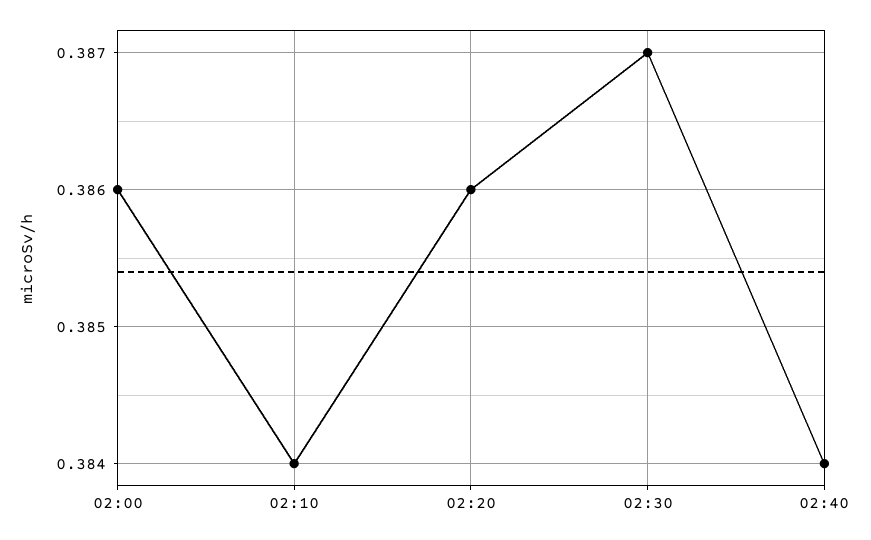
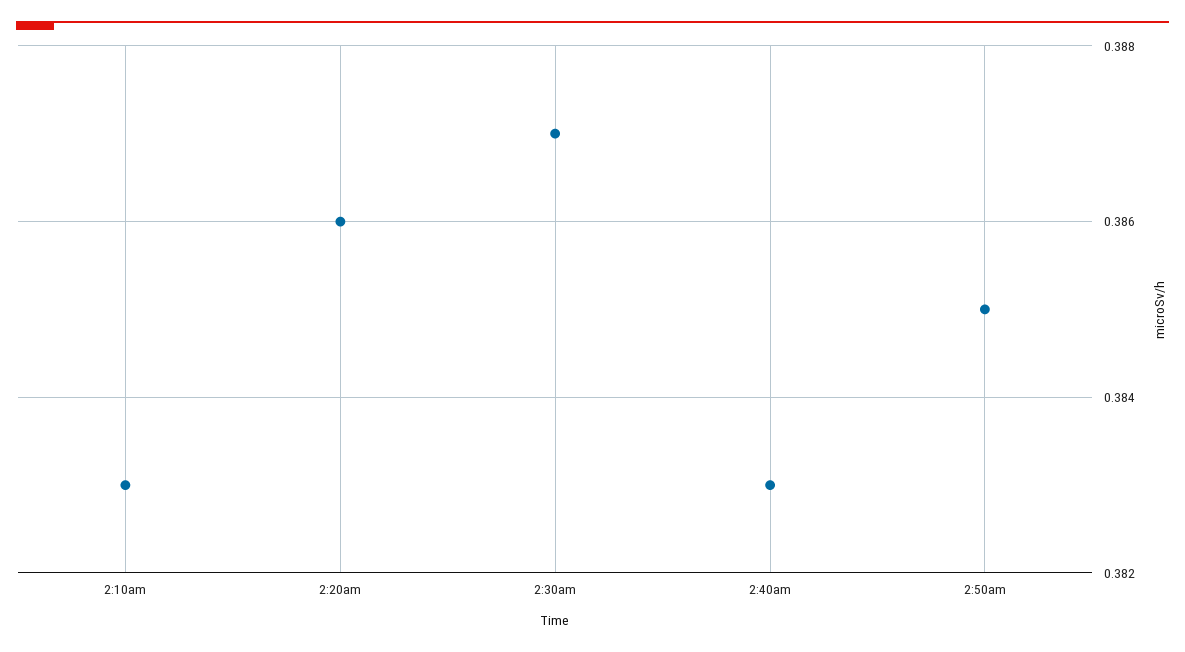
02:00: 0.386 -> none
02:10: 0.384 -> 0.383
02:40: 0.384 -> 0.383
2:50am: none -> 0.385

